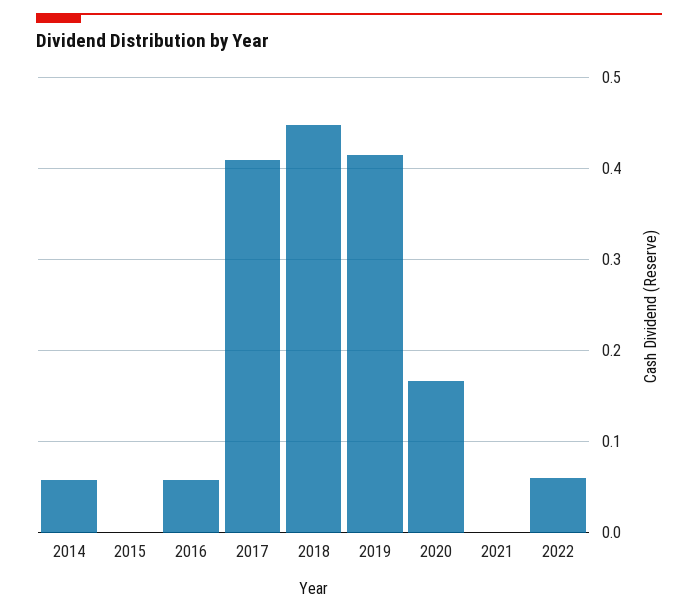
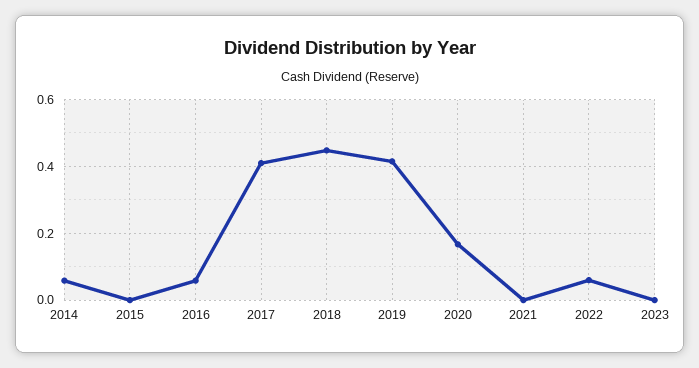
2023: none -> 0

